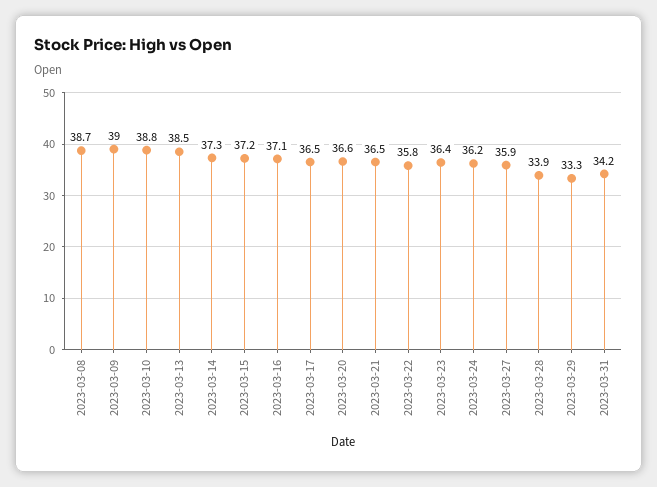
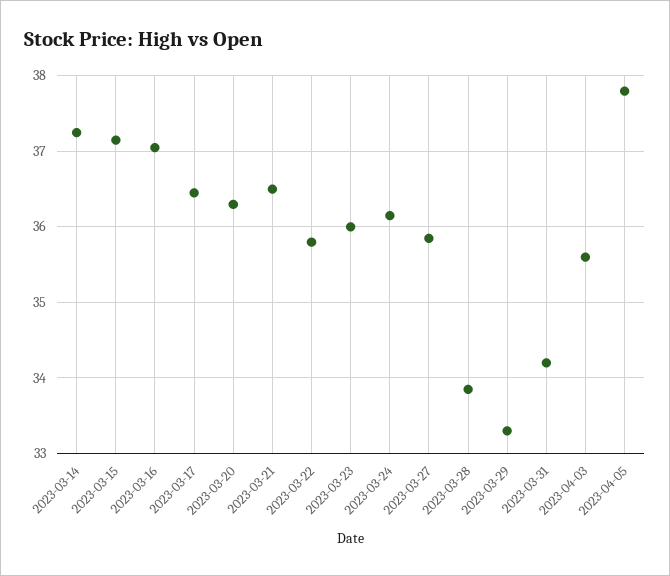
2023-03-08: 38.7 -> none
2023-03-09: 39 -> none
2023-03-10: 38.8 -> none
2023-03-13: 38.5 -> none
2023-03-20: 36.6 -> 36.3
2023-03-23: 36.4 -> 36
2023-04-03: none -> 35.6
2023-04-05: none -> 37.8

